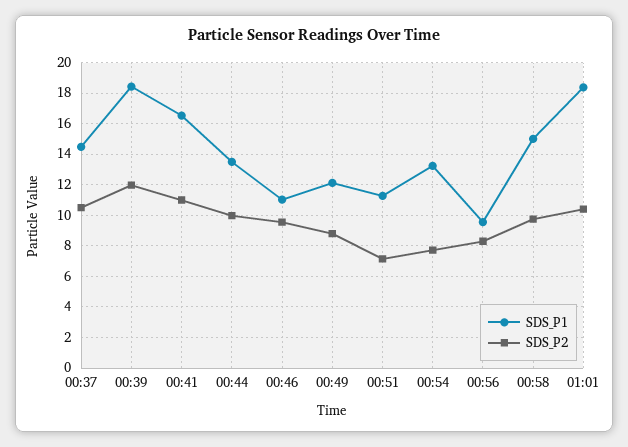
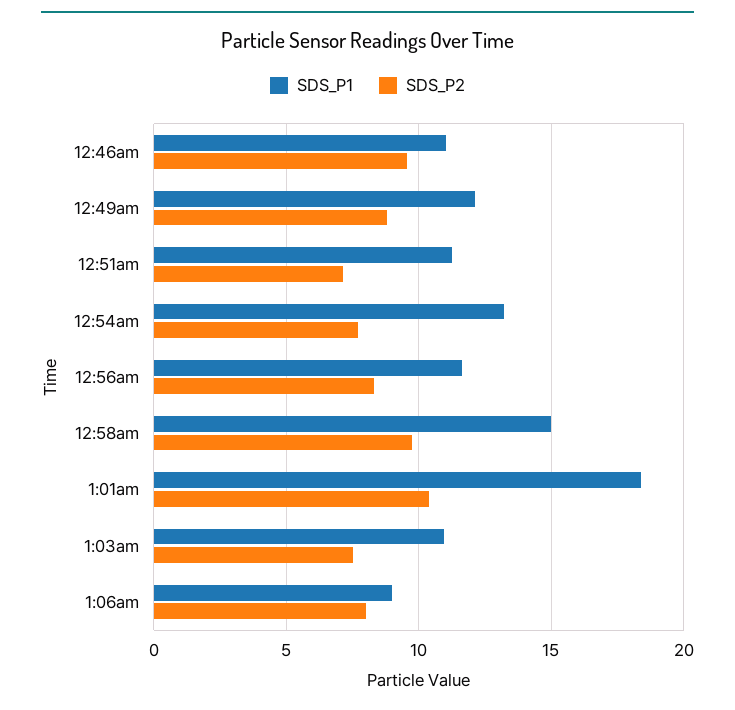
SDS_P1, 00:37: 14.5 -> none
SDS_P2, 00:37: 10.5 -> none
SDS_P1, 00:39: 18.5 -> none
SDS_P2, 00:39: 12 -> none
SDS_P1, 00:41: 16.5 -> none
SDS_P2, 00:41: 11 -> none
SDS_P1, 00:44: 13.5 -> none
SDS_P2, 00:44: 10 -> none
SDS_P1, 00:56: 9.5 -> 11.5
SDS_P1, 1:03am: none -> 11
SDS_P2, 1:03am: none -> 7.5
SDS_P1, 1:06am: none -> 9
SDS_P2, 1:06am: none -> 8

